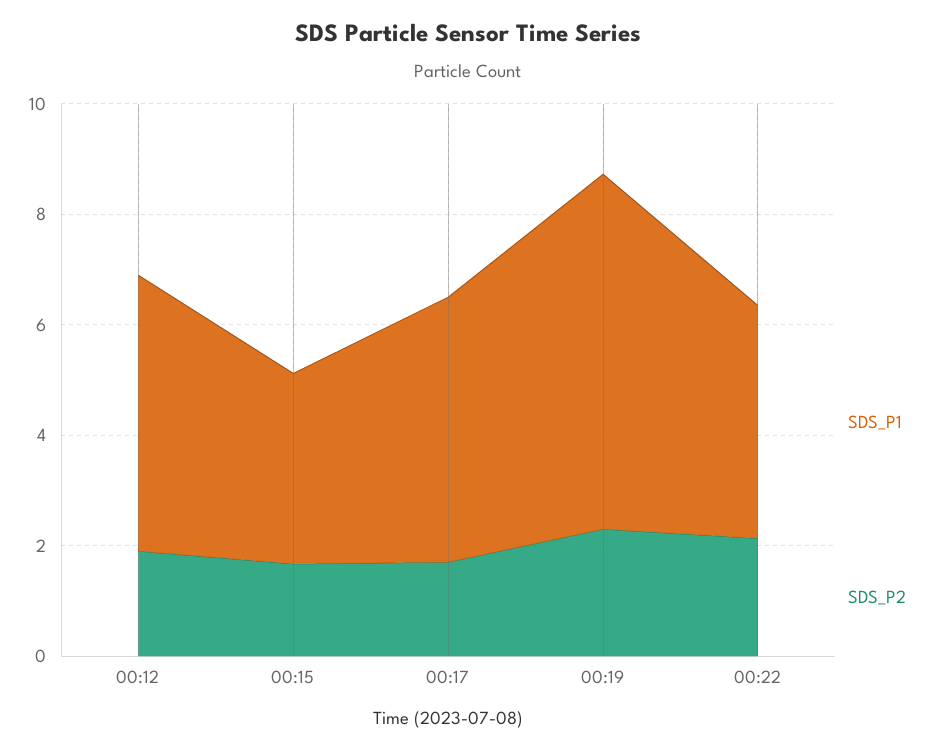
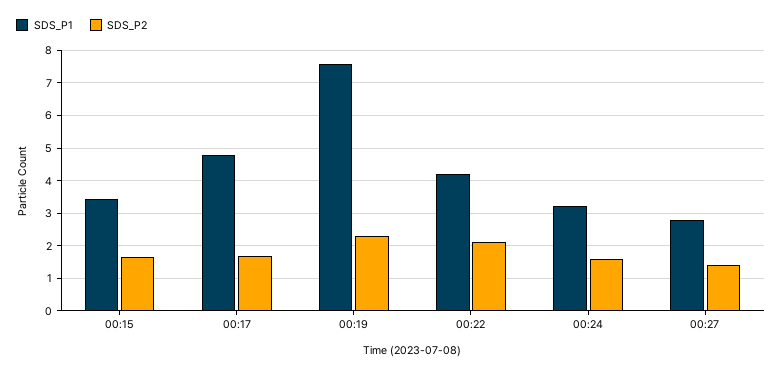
SDS_P1, 00:12: 5 -> none
SDS_P2, 00:12: 2 -> none
SDS_P1, 00:19: 6.5 -> 7.6
SDS_P1, 00:24: none -> 3.2
SDS_P2, 00:24: none -> 1.6
SDS_P1, 00:27: none -> 2.8
SDS_P2, 00:27: none -> 1.4

